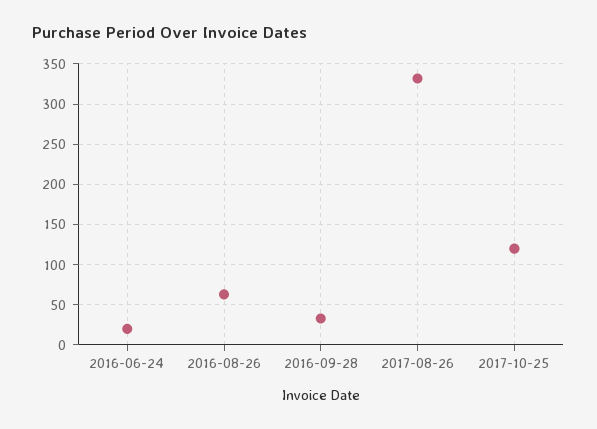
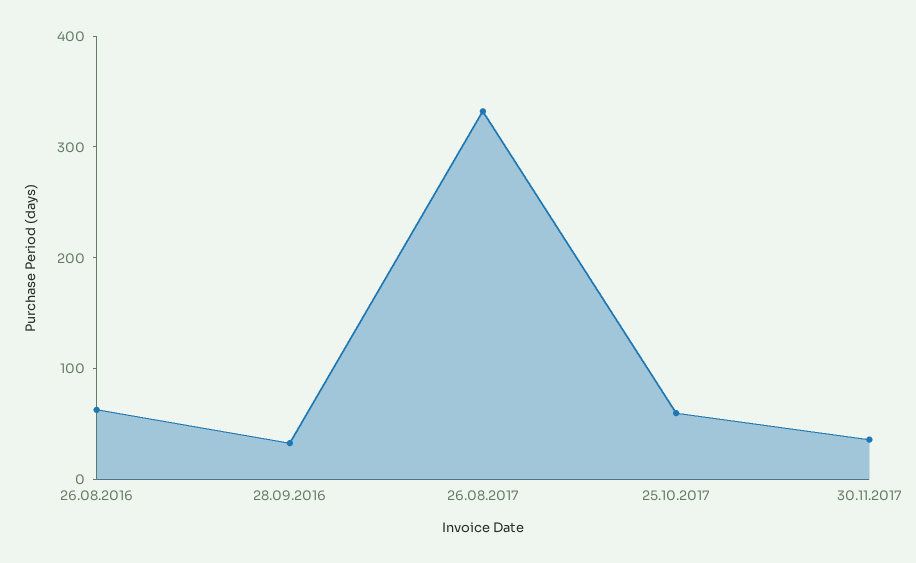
2016-06-24: 20 -> none
2017-10-25: 120 -> 60
30.11.2017: none -> 40

